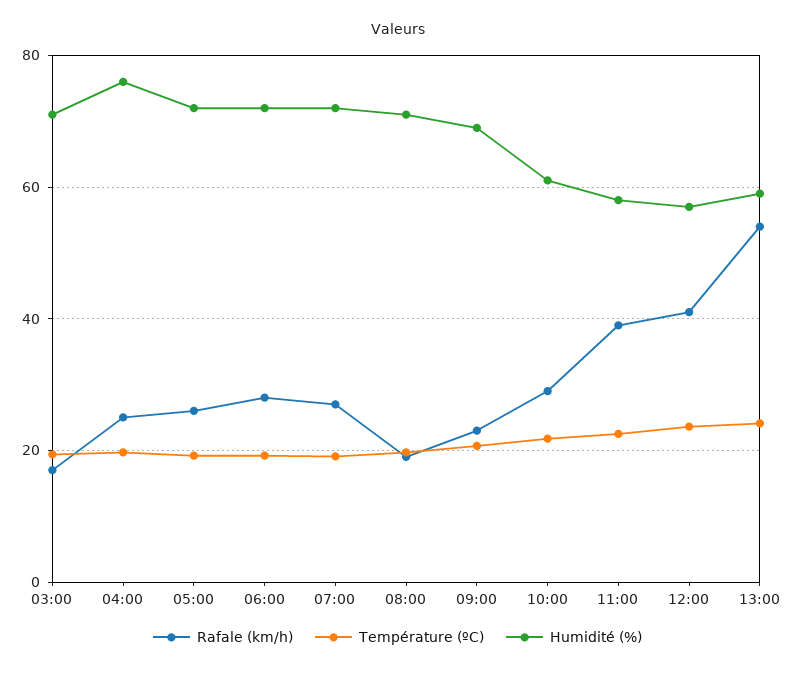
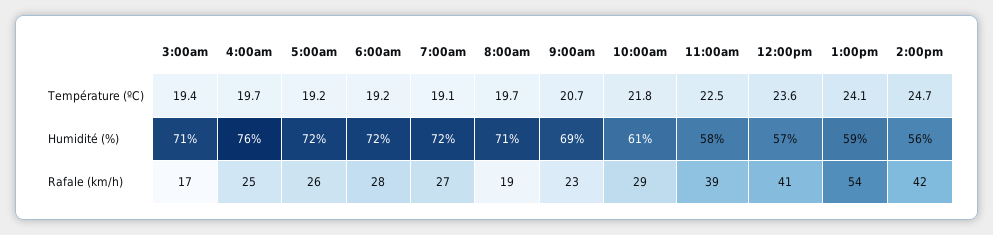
Température (ºC), 2:00pm: none -> 24.7
Humidité (%), 2:00pm: none -> 56
Rafale (km/h), 2:00pm: none -> 42

